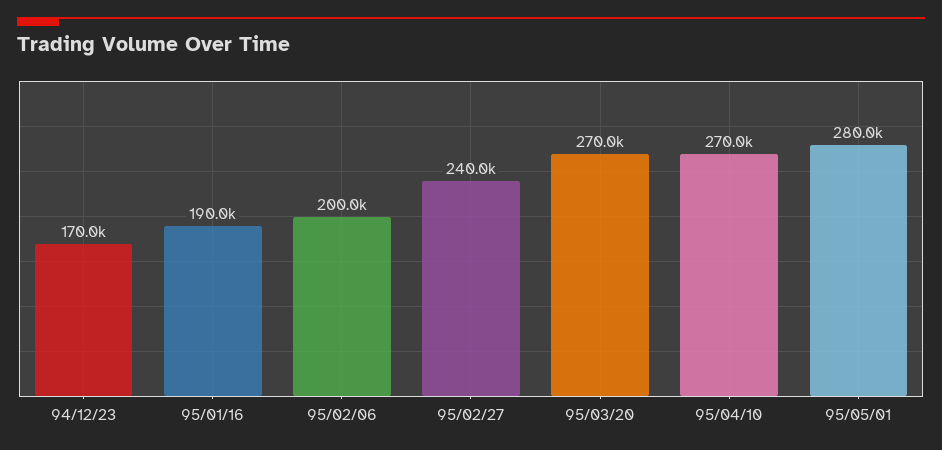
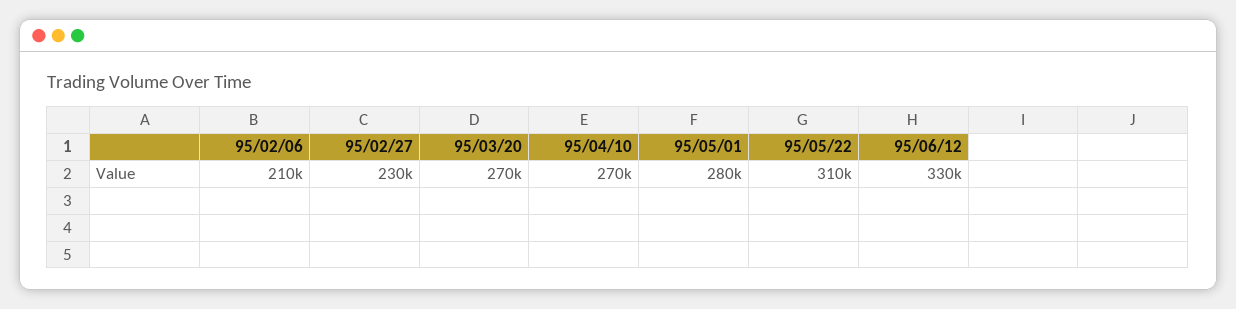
94/12/23: 170000 -> none
95/01/16: 190000 -> none
95/02/06: 200000 -> 210000
95/02/27: 240000 -> 230000
95/05/22: none -> 310000
95/06/12: none -> 330000

